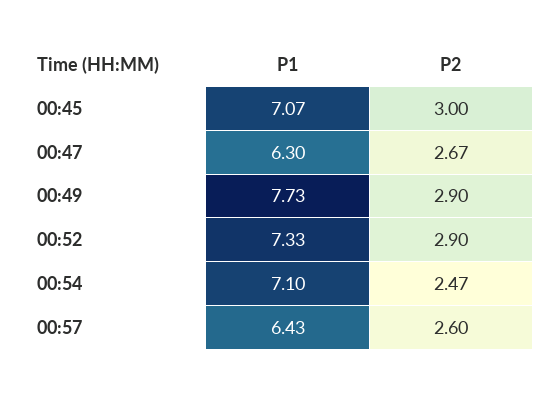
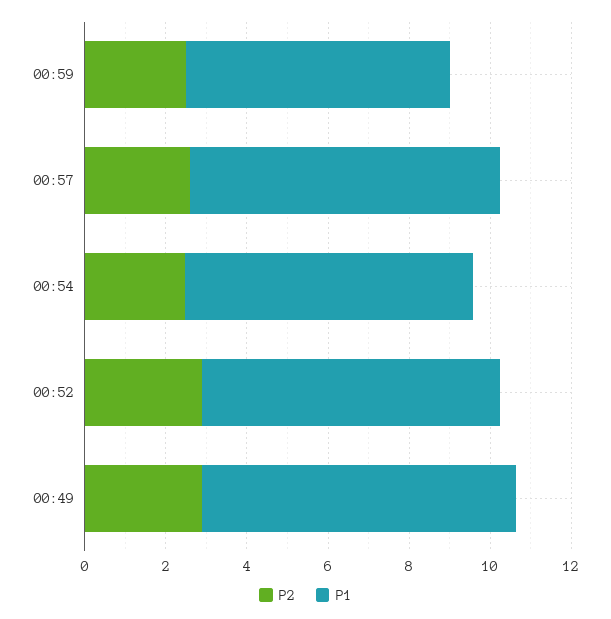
P1, 00:45: 7.07 -> none
P2, 00:45: 3 -> none
P1, 00:47: 6.3 -> none
P2, 00:47: 2.67 -> none
P1, 00:57: 6.43 -> 7.5
P2, 00:59: none -> 2.5
P1, 00:59: none -> 6.5

